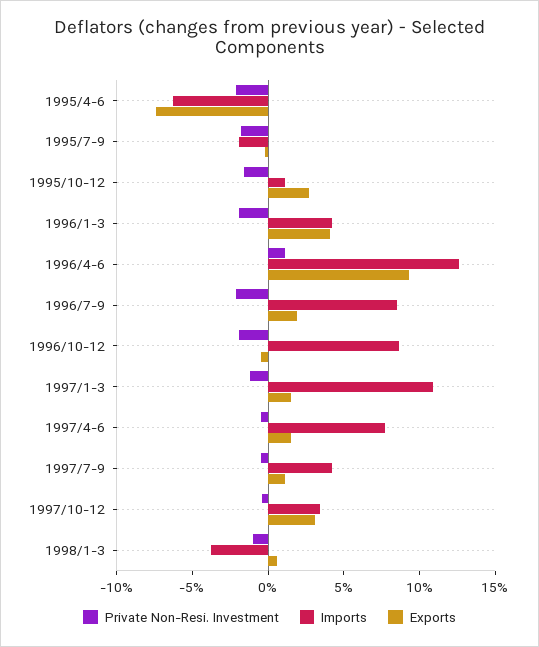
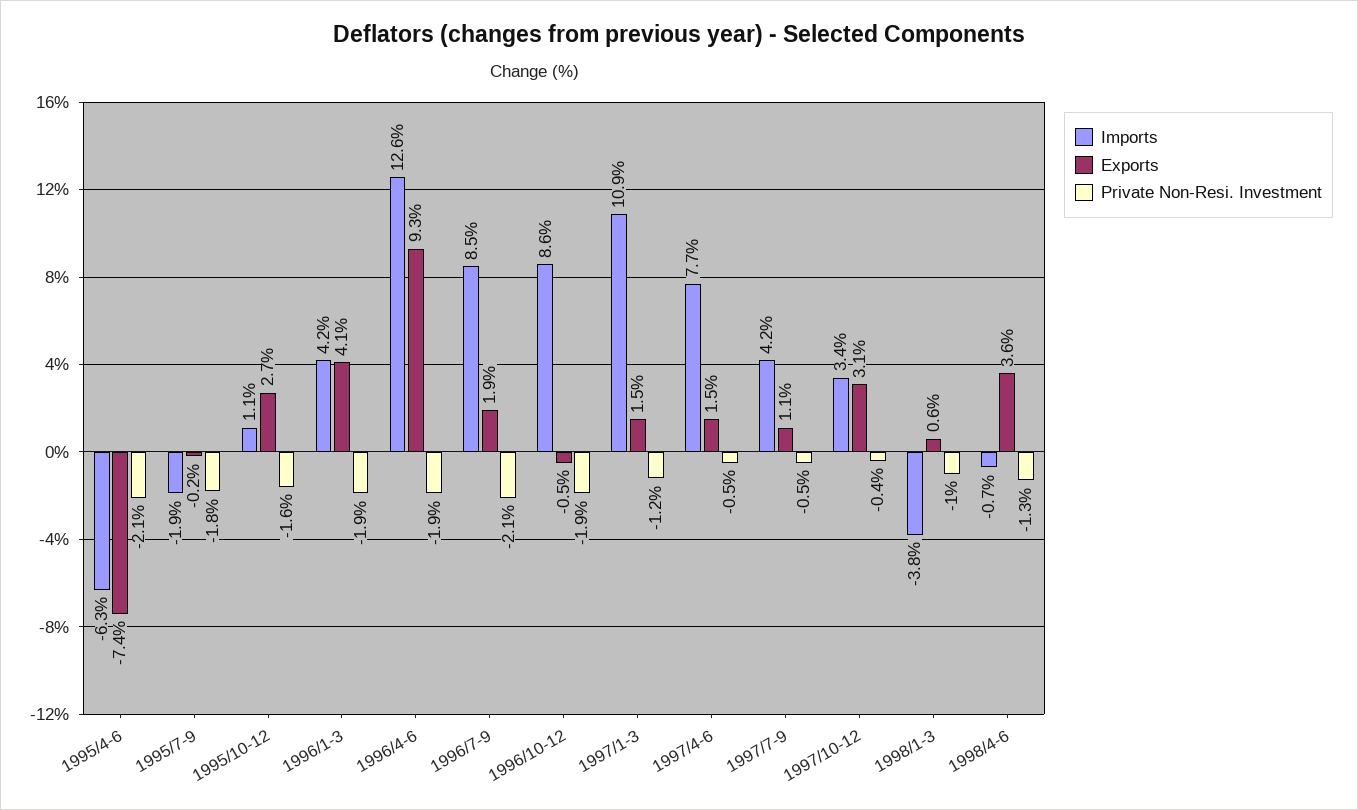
Private Non-Resi. Investment, 1996/4-6: 1 -> -1.9
Imports, 1998/4-6: none -> -0.7
Exports, 1998/4-6: none -> 3.6
Private Non-Resi. Investment, 1998/4-6: none -> -1.3

